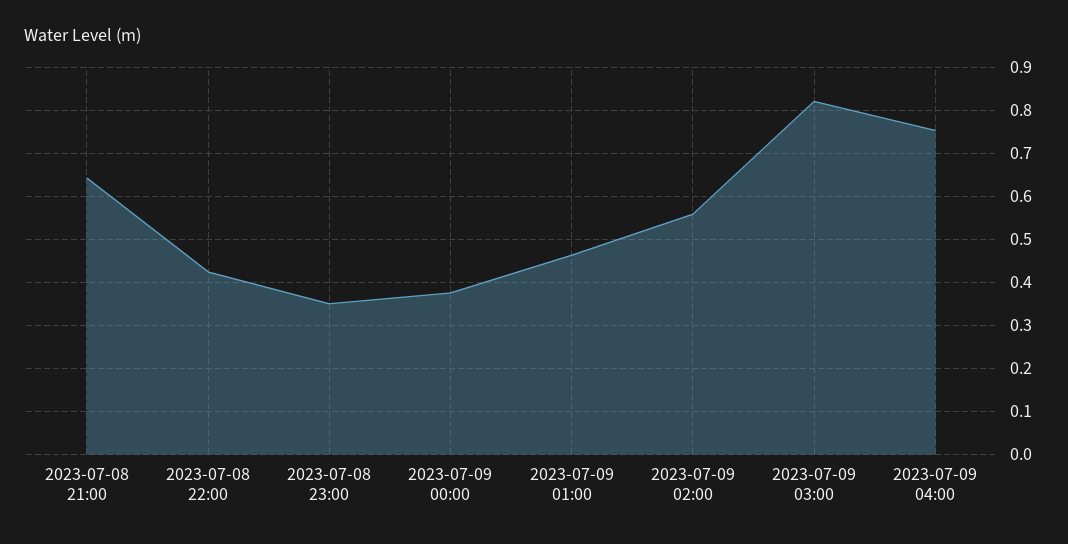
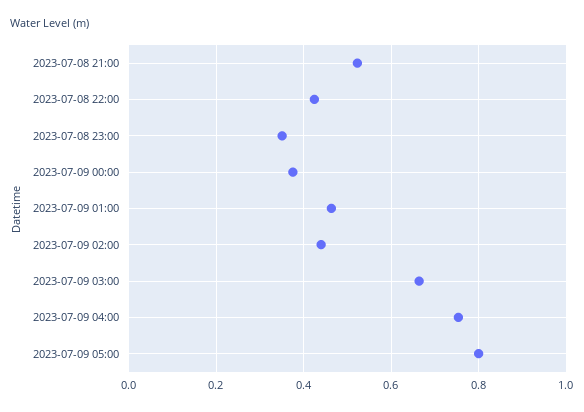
2023-07-08 21:00: 0.64 -> 0.52
2023-07-09 02:00: 0.56 -> 0.44
2023-07-09 03:00: 0.82 -> 0.66
2023-07-09 05:00: none -> 0.8

